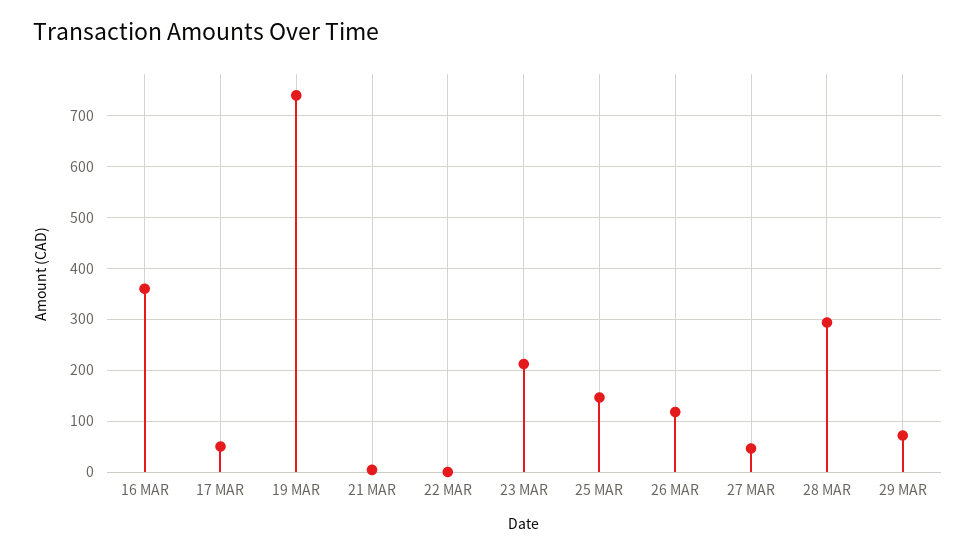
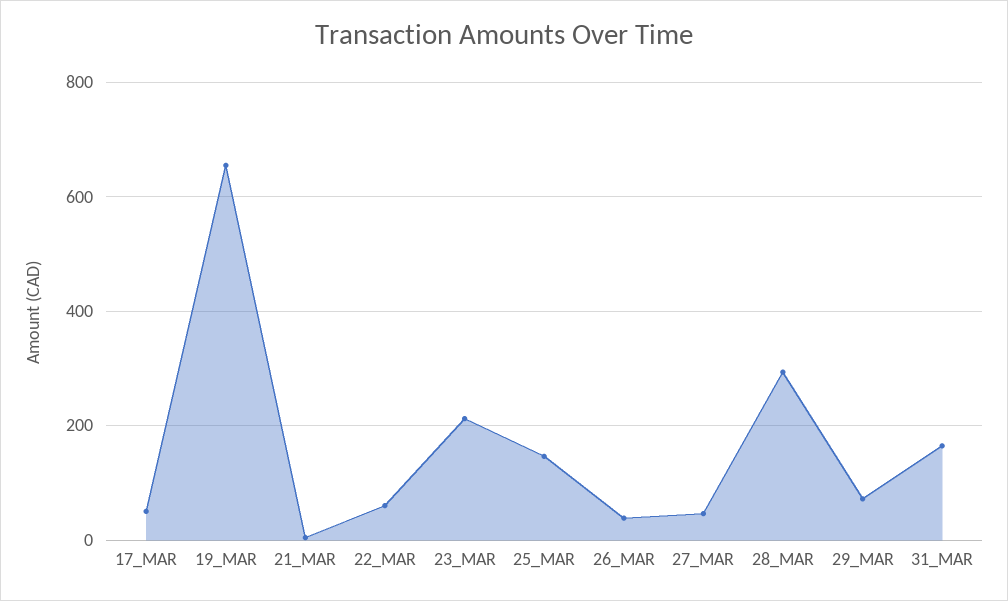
16 MAR: 360 -> none
19 MAR: 740 -> 660
22 MAR: 0 -> 60
26 MAR: 120 -> 40
31_MAR: none -> 160

